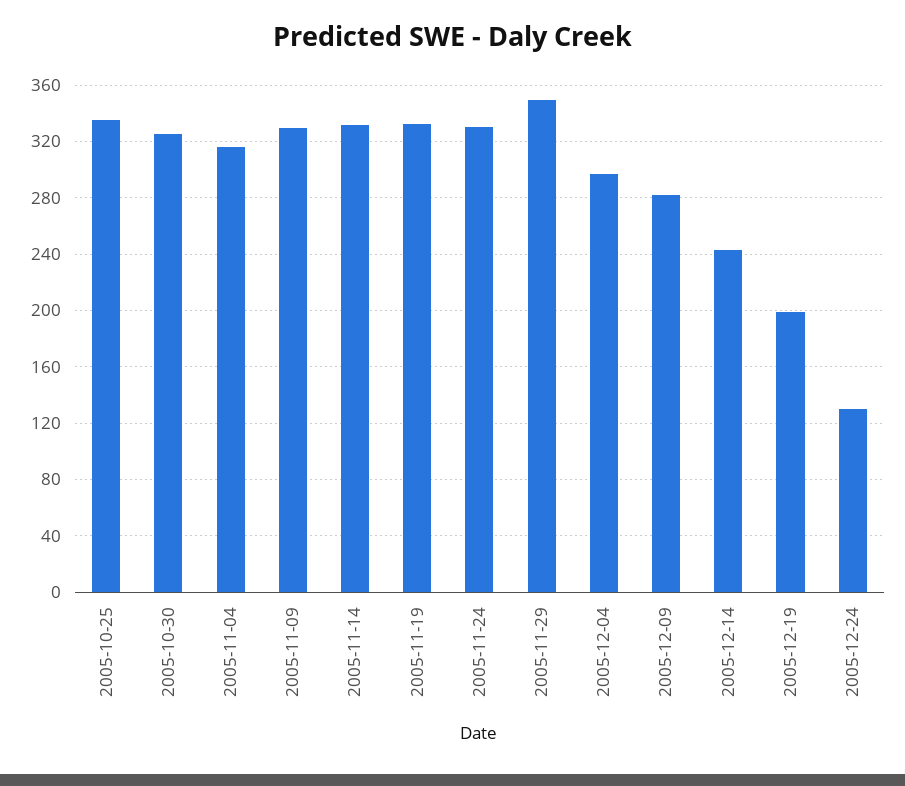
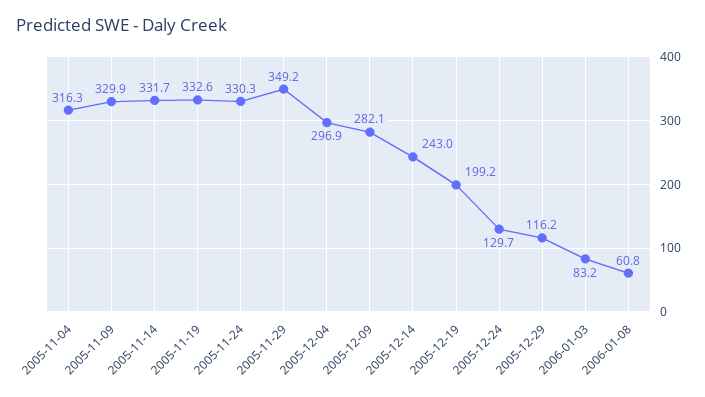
2005-10-25: 335 -> none
2005-10-30: 325 -> none
2005-12-29: none -> 116.2
2006-01-03: none -> 83.2
2006-01-08: none -> 60.8

